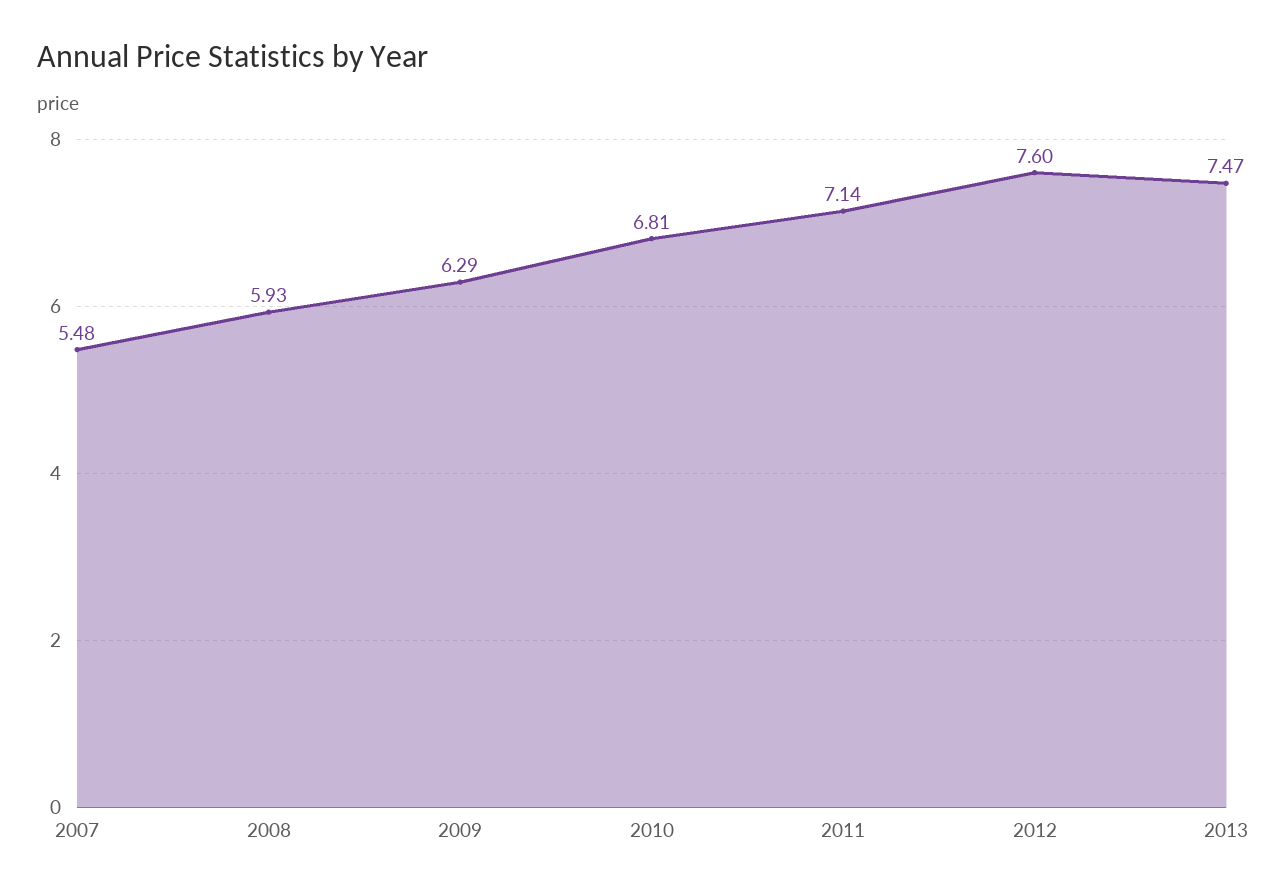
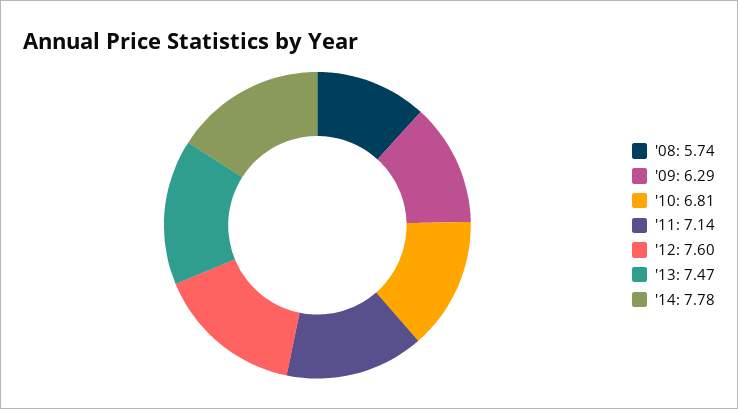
2007: 5.48 -> none
2008: 5.93 -> 5.74
'14: none -> 7.78

